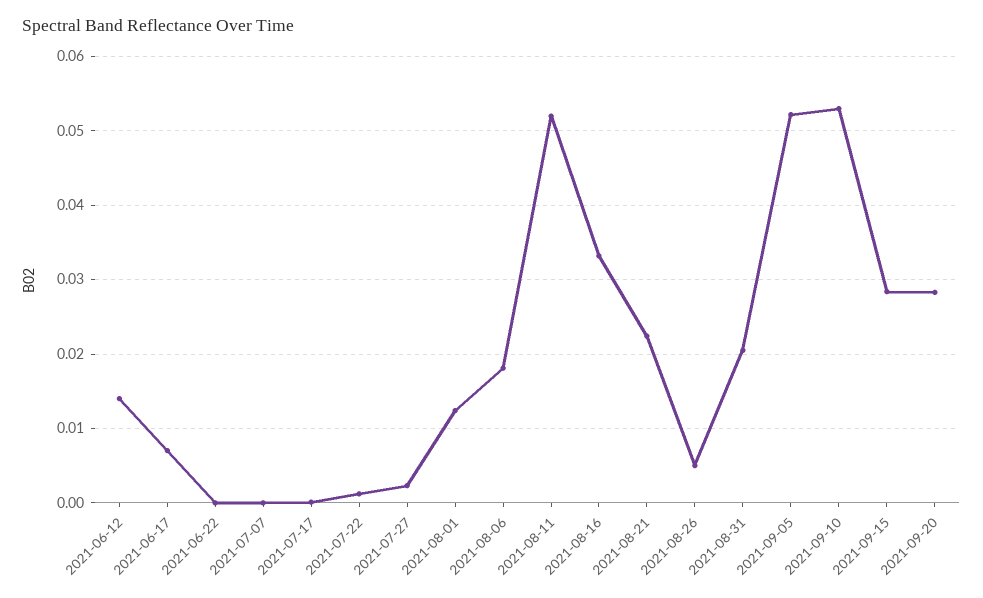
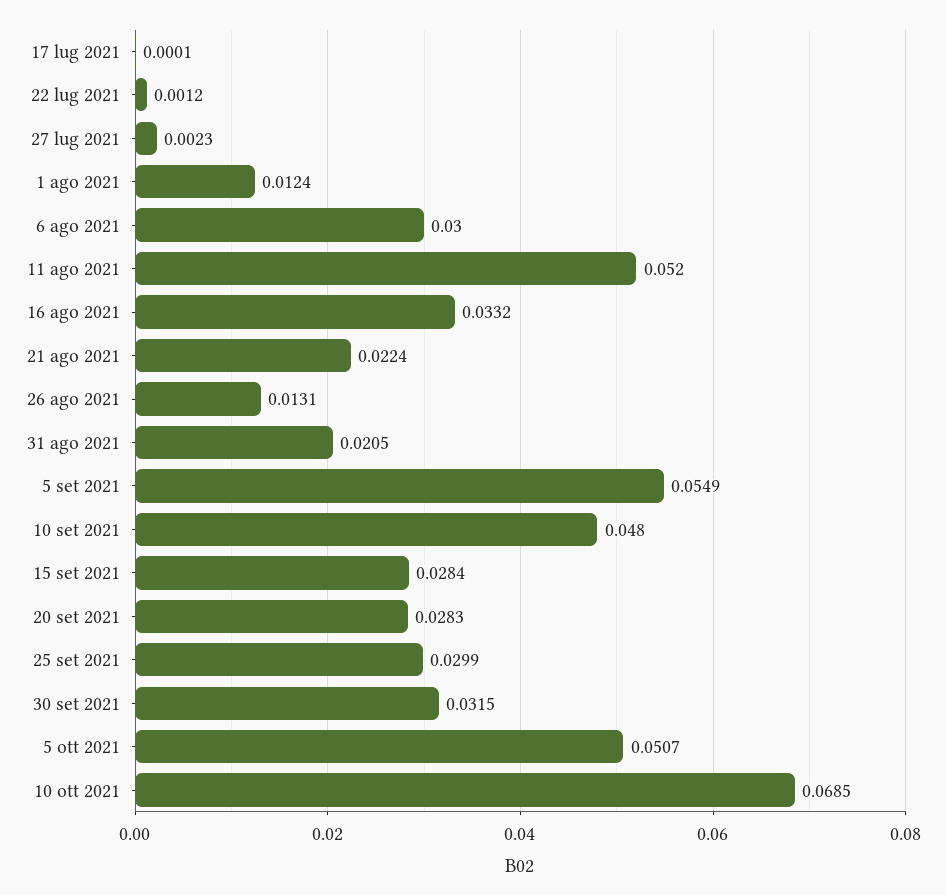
2021-06-12: 0.014 -> none
2021-06-17: 0.007 -> none
2021-06-22: 0 -> none
2021-07-07: 0 -> none
2021-08-06: 0.018 -> 0.03
2021-08-26: 0.005 -> 0.0131
2021-09-05: 0.052 -> 0.0549
2021-09-10: 0.053 -> 0.048
25 set 2021: none -> 0.0299
30 set 2021: none -> 0.0315
5 ott 2021: none -> 0.0507
10 ott 2021: none -> 0.0685

